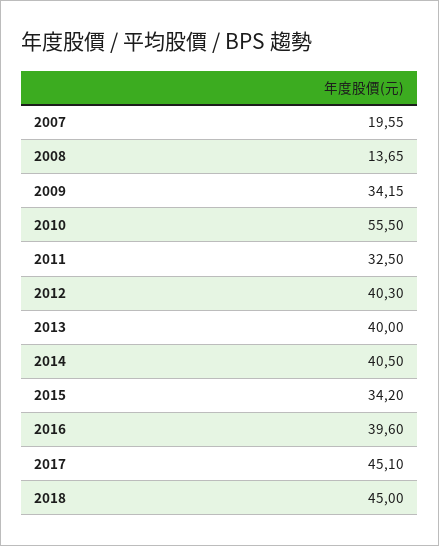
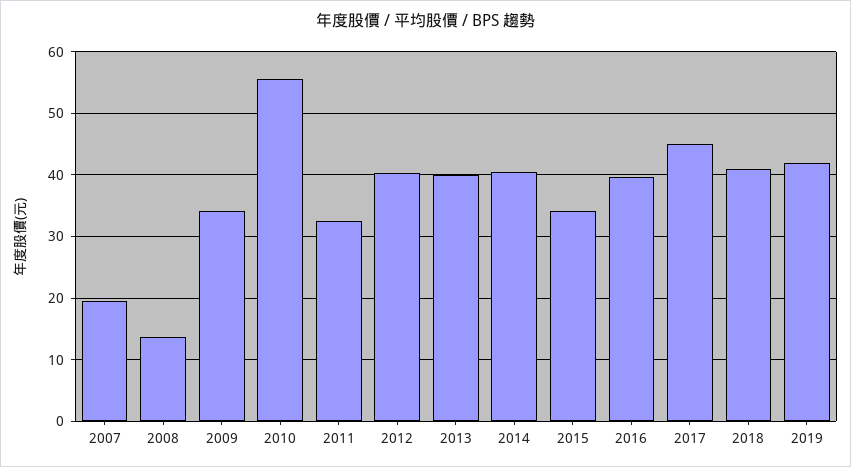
2018: 45 -> 41
2019: none -> 42

